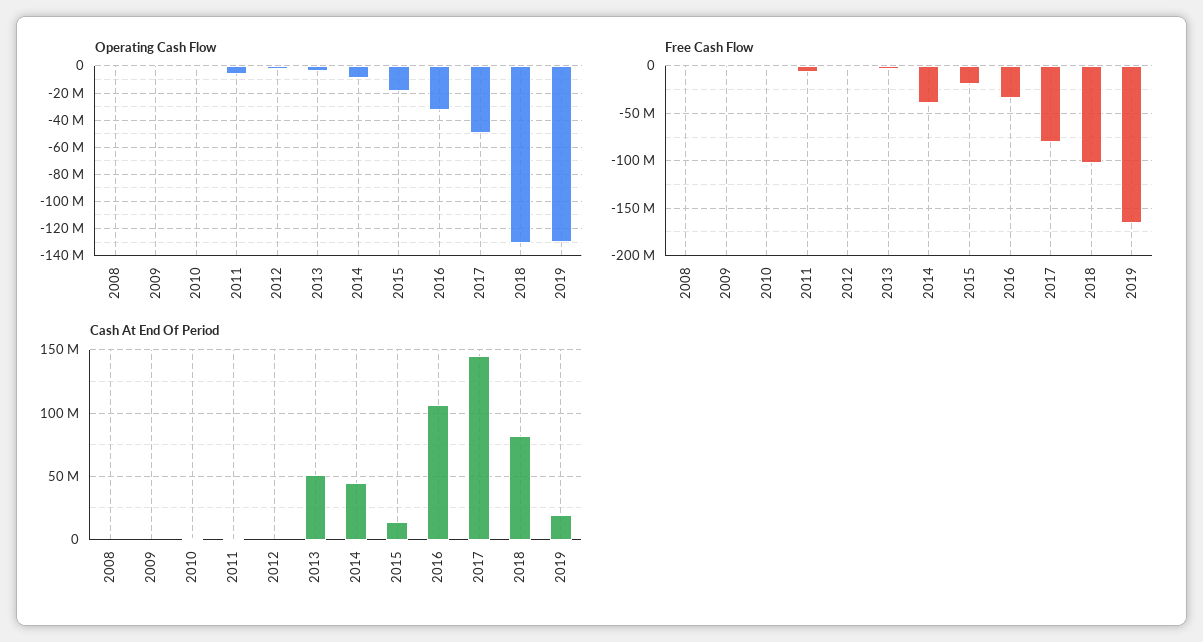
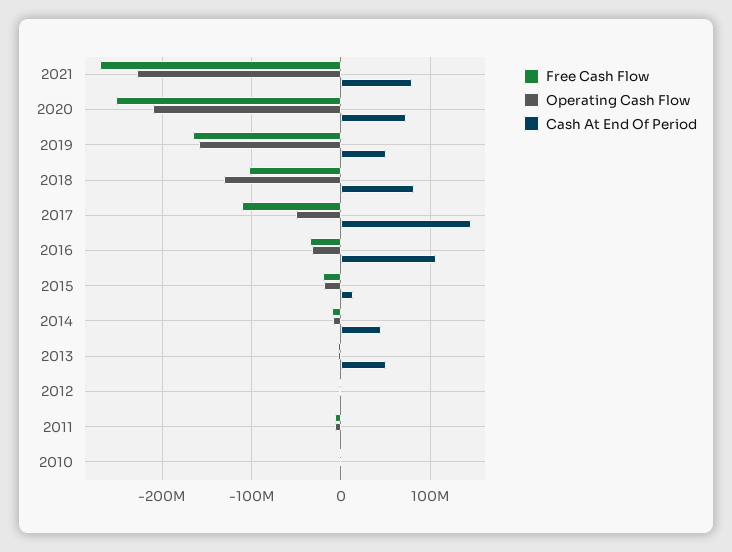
Operating Cash Flow, 2008: 0 -> none
Operating Cash Flow, 2009: 0 -> none
Operating Cash Flow, 2019: -130000000 -> -160000000
Free Cash Flow, 2008: 0 -> none
Free Cash Flow, 2009: 0 -> none
Free Cash Flow, 2014: -40000000 -> -10000000
Free Cash Flow, 2017: -80000000 -> -110000000
Cash At End Of Period, 2008: 0 -> none
Cash At End Of Period, 2009: 0 -> none
Cash At End Of Period, 2019: 20000000 -> 50000000
Free Cash Flow, 2021: none -> -270000000
Operating Cash Flow, 2021: none -> -230000000
Cash At End Of Period, 2021: none -> 80000000
Free Cash Flow, 2020: none -> -250000000
Operating Cash Flow, 2020: none -> -210000000
Cash At End Of Period, 2020: none -> 70000000

